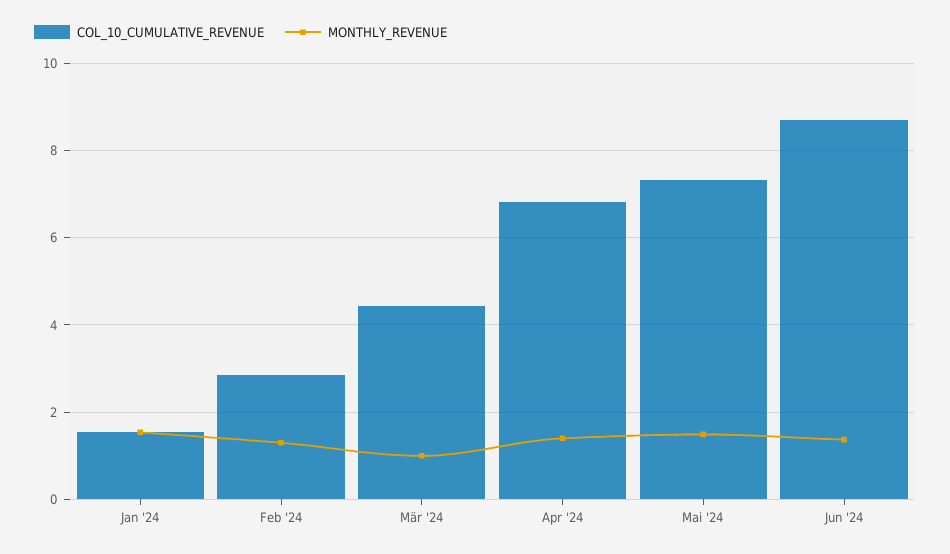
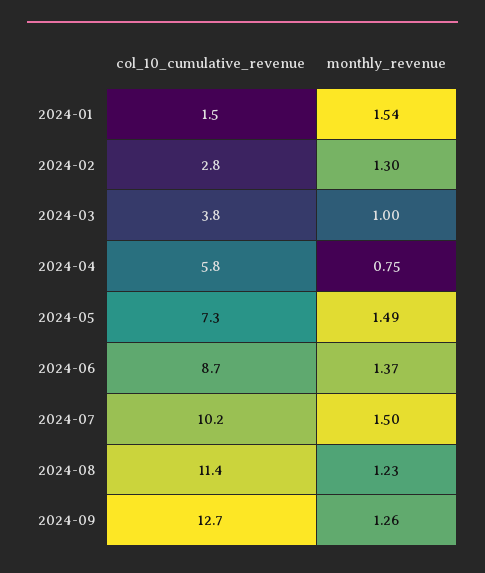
COL_10_CUMULATIVE_REVENUE, Mär '24: 4.4 -> 3.8
COL_10_CUMULATIVE_REVENUE, Apr '24: 6.8 -> 5.8
MONTHLY_REVENUE, Apr '24: 1.4 -> 0.75
COL_10_CUMULATIVE_REVENUE, 2024-07: none -> 10.2
MONTHLY_REVENUE, 2024-07: none -> 1.5
COL_10_CUMULATIVE_REVENUE, 2024-08: none -> 11.4
MONTHLY_REVENUE, 2024-08: none -> 1.23
COL_10_CUMULATIVE_REVENUE, 2024-09: none -> 12.7
MONTHLY_REVENUE, 2024-09: none -> 1.26

